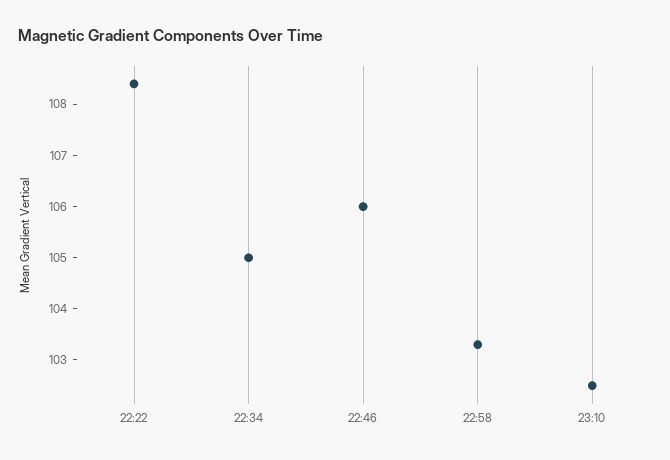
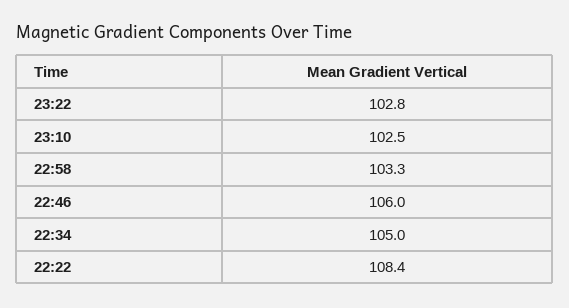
23:22: none -> 102.8

